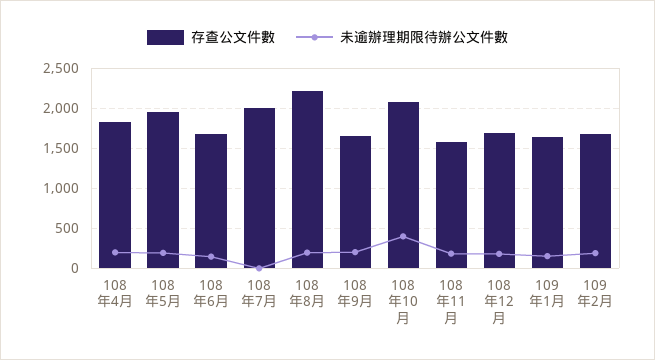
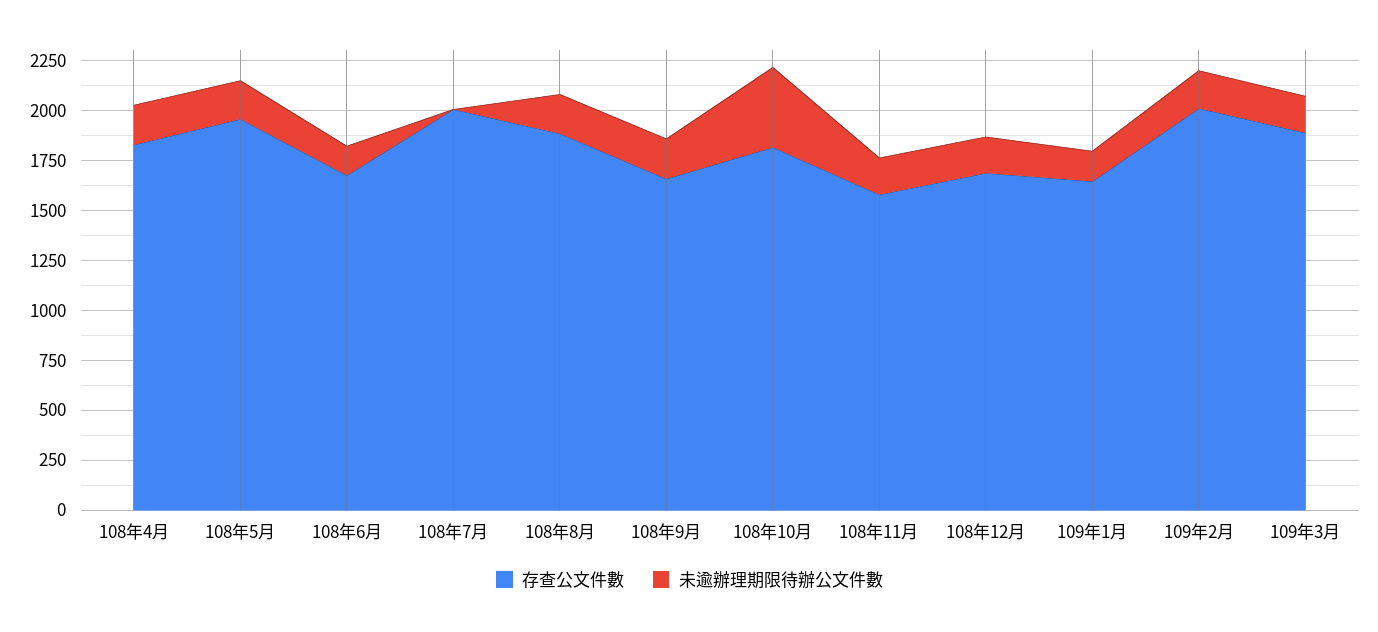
存查公文件數, 108年8月: 2200 -> 1900
存查公文件數, 108年10月: 2100 -> 1800
存查公文件數, 109年2月: 1700 -> 2000
存查公文件數, 109年3月: none -> 1900
未逾辦理期限待辦公文件數, 109年3月: none -> 200

